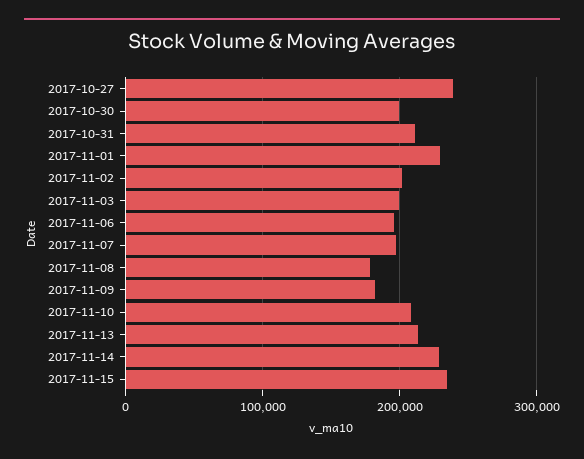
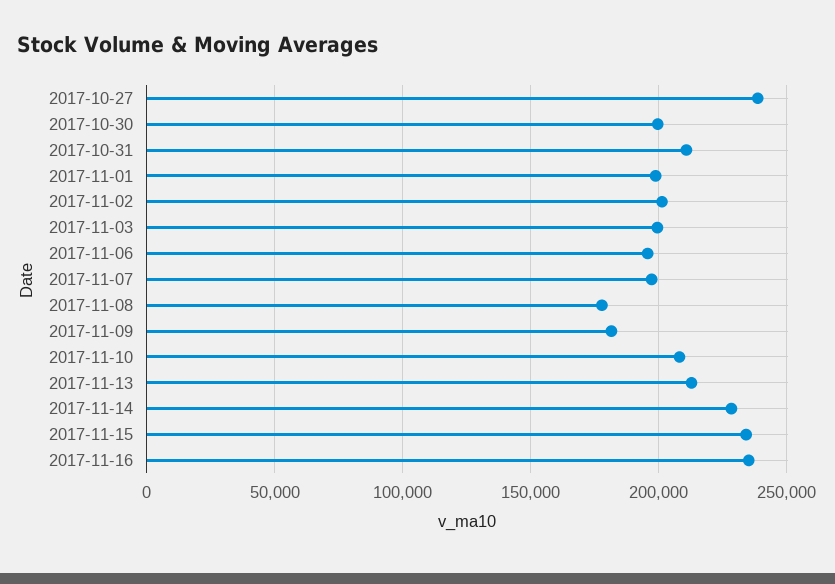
2017-11-01: 230000 -> 200000
2017-11-16: none -> 235000

